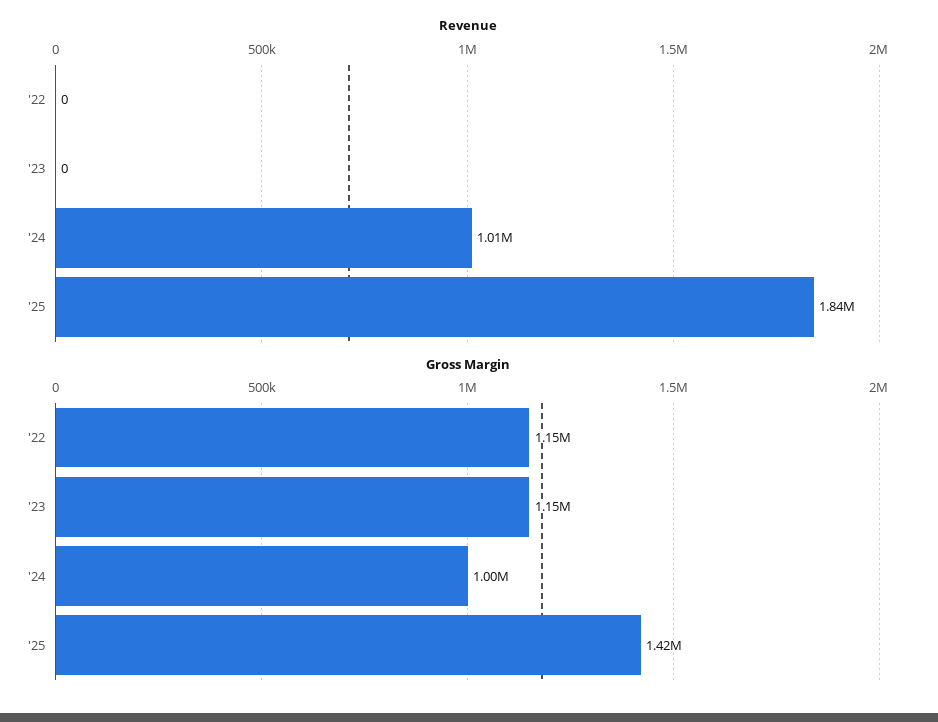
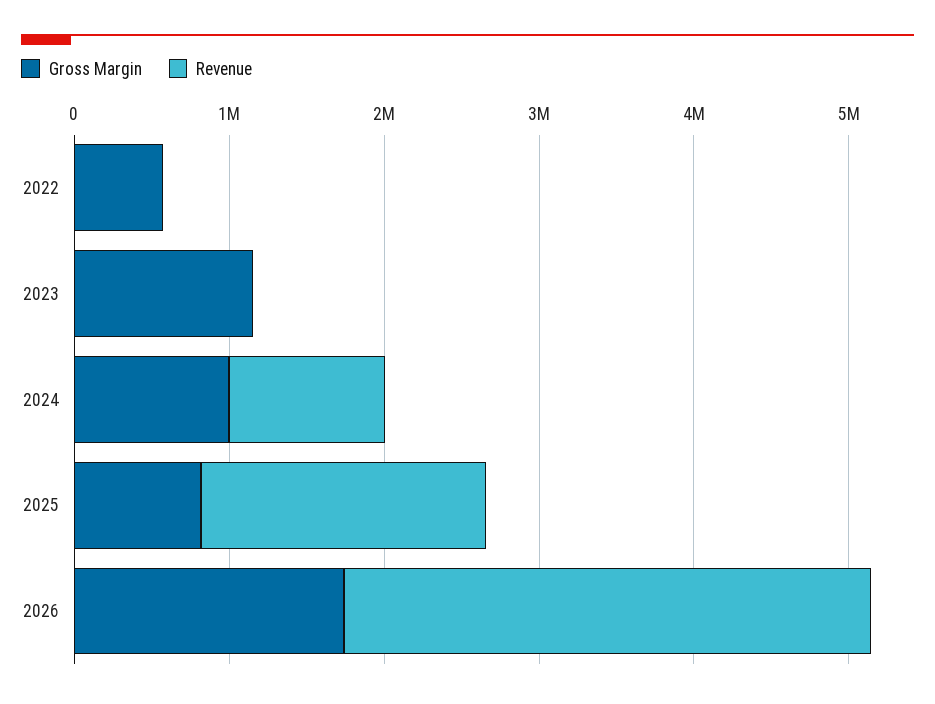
Gross Margin, '22: 1150000 -> 600000
Gross Margin, '25: 1420000 -> 800000
Gross Margin, 2026: none -> 1800000
Revenue, 2026: none -> 3400000

